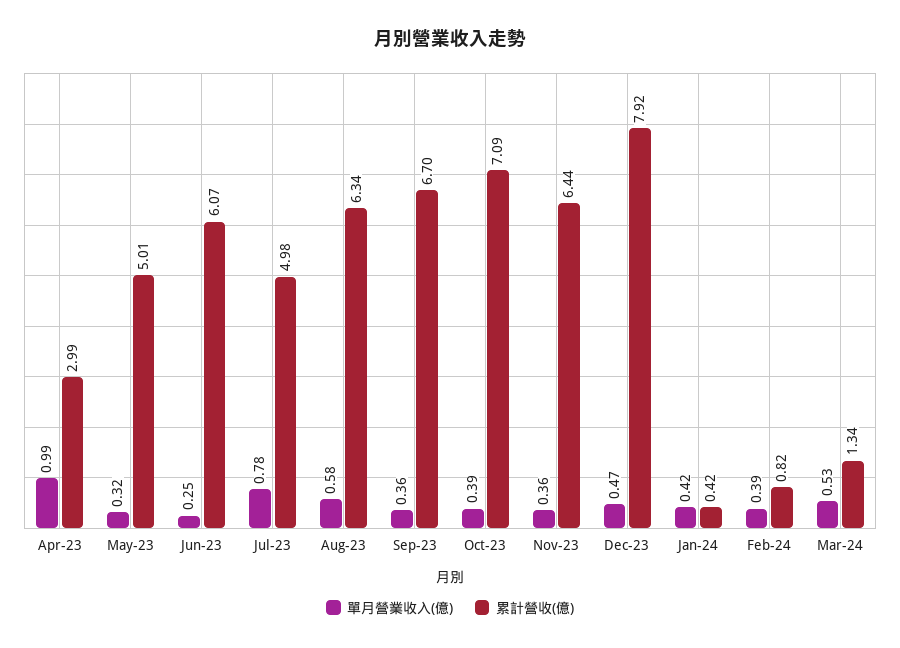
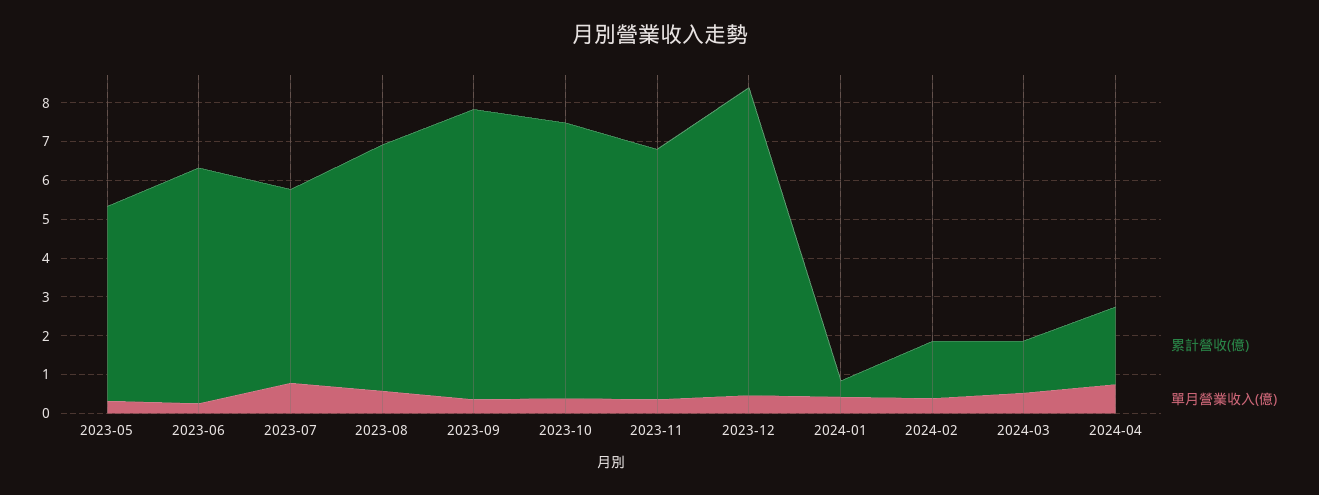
單月營業收入(億), Apr-23: 0.99 -> none
累計營收(億), Apr-23: 2.99 -> none
累計營收(億), Sep-23: 6.7 -> 7.5
累計營收(億), Feb-24: 0.82 -> 1.5
累計營收(億), 2024-04: none -> 2
單月營業收入(億), 2024-04: none -> 0.75

